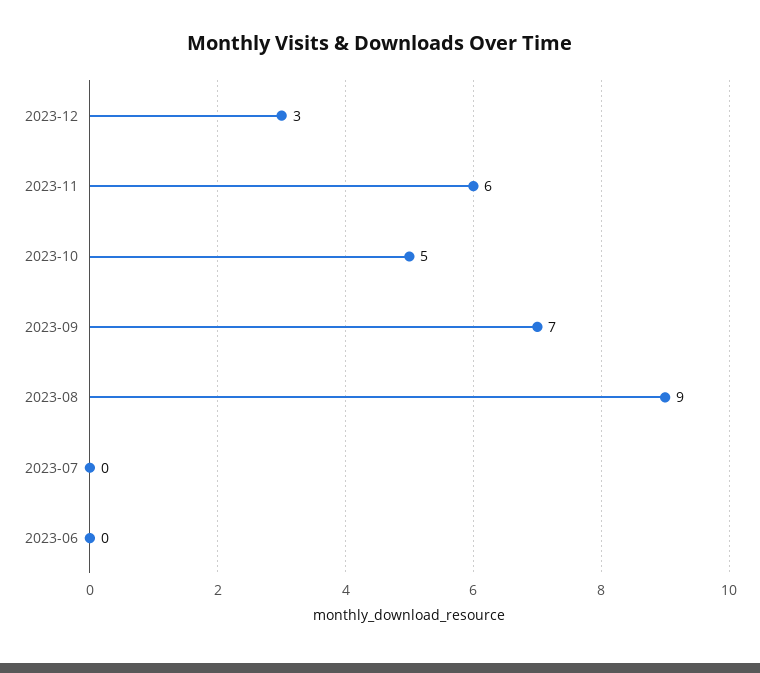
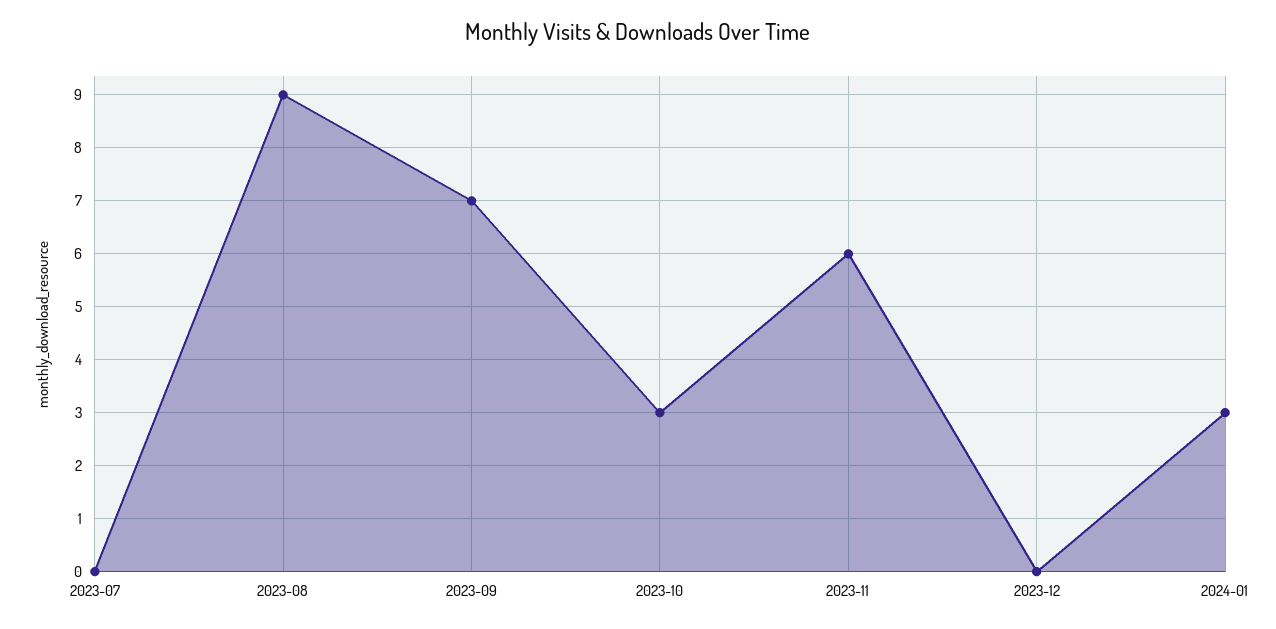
2023-12: 3 -> 0
2023-10: 5 -> 3
2023-06: 0 -> none
2024-01: none -> 3

